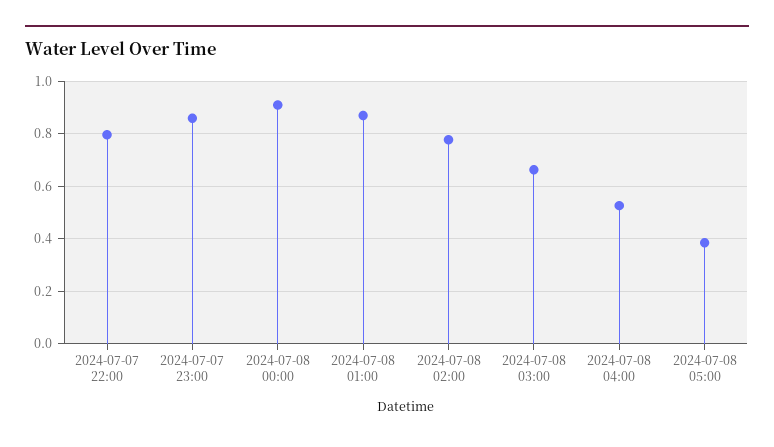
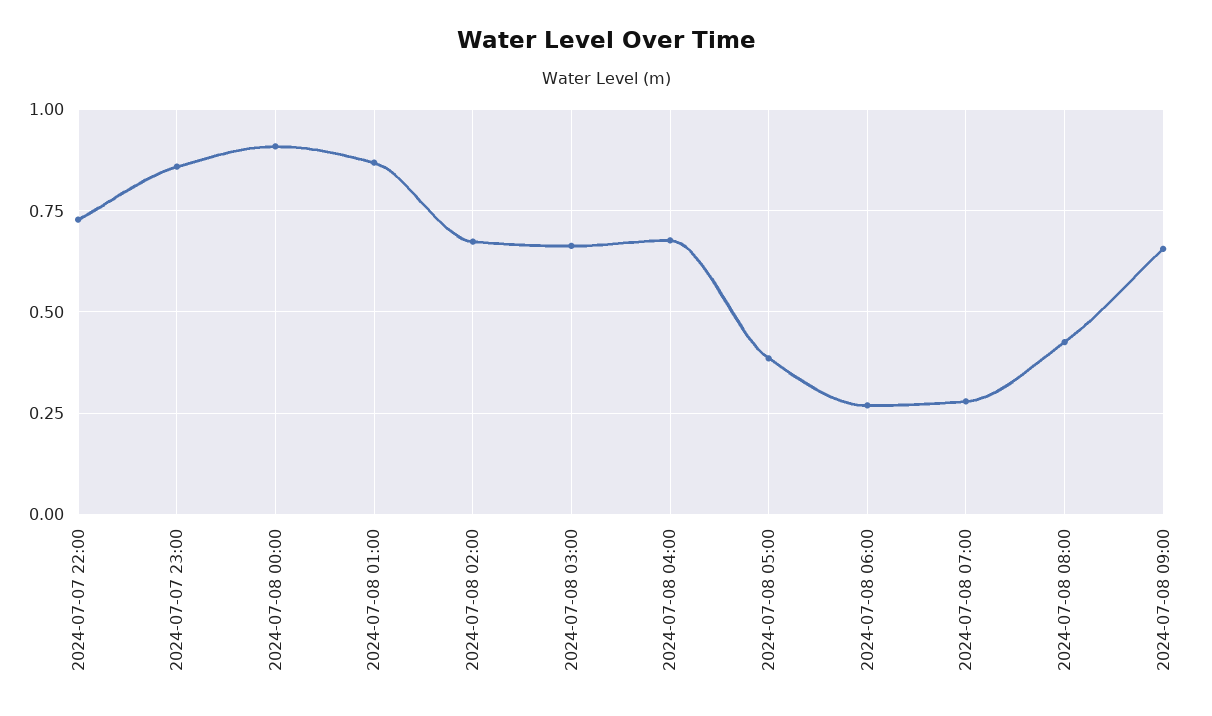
2024-07-07 22:00: 0.8 -> 0.725
2024-07-08 02:00: 0.775 -> 0.675
2024-07-08 04:00: 0.525 -> 0.675
2024-07-08 06:00: none -> 0.275
2024-07-08 07:00: none -> 0.275
2024-07-08 08:00: none -> 0.425
2024-07-08 09:00: none -> 0.65

